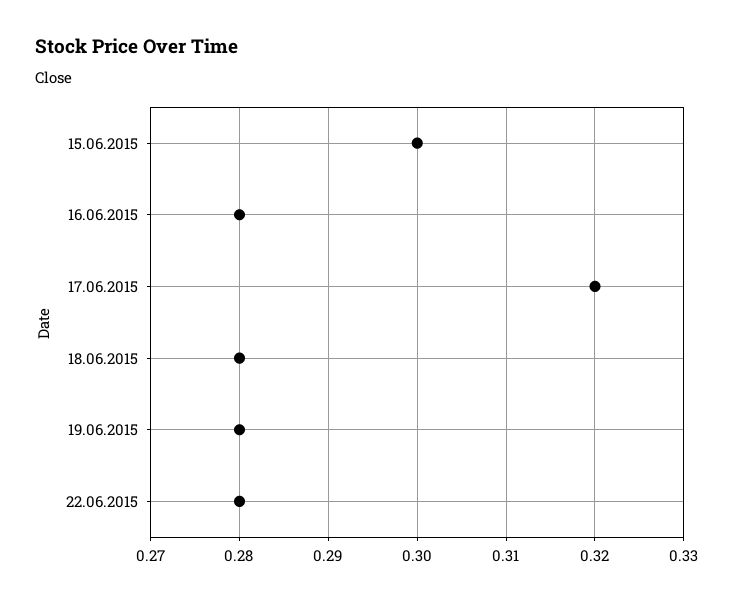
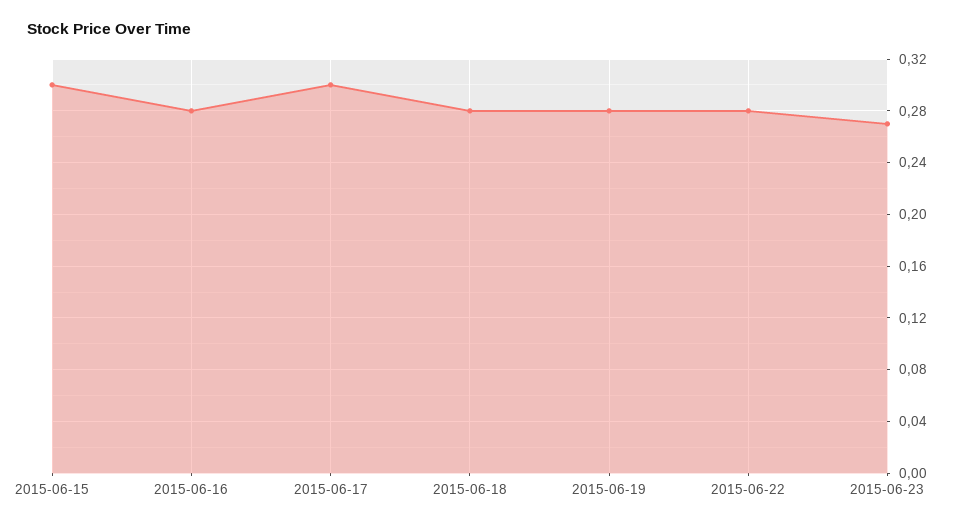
17.06.2015: 0.32 -> 0.3
2015-06-23: none -> 0.27

